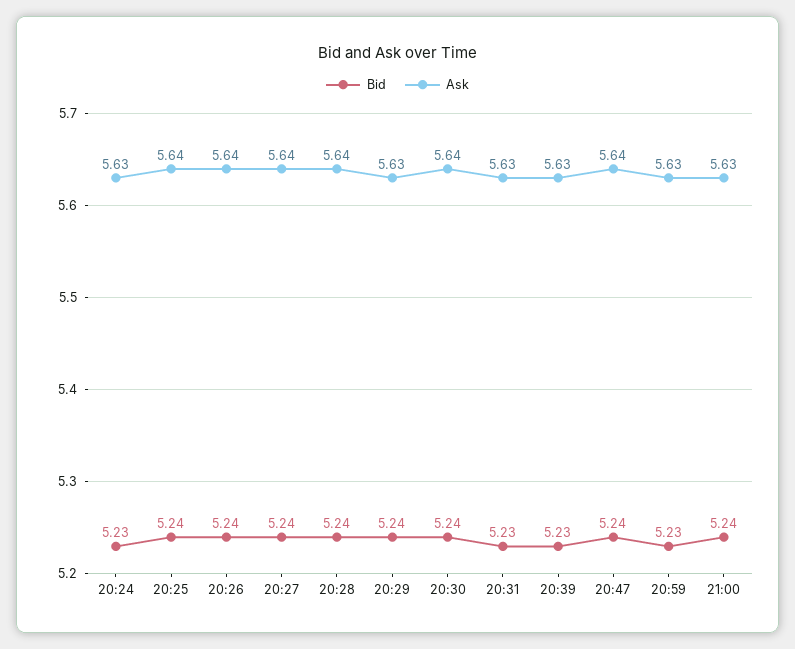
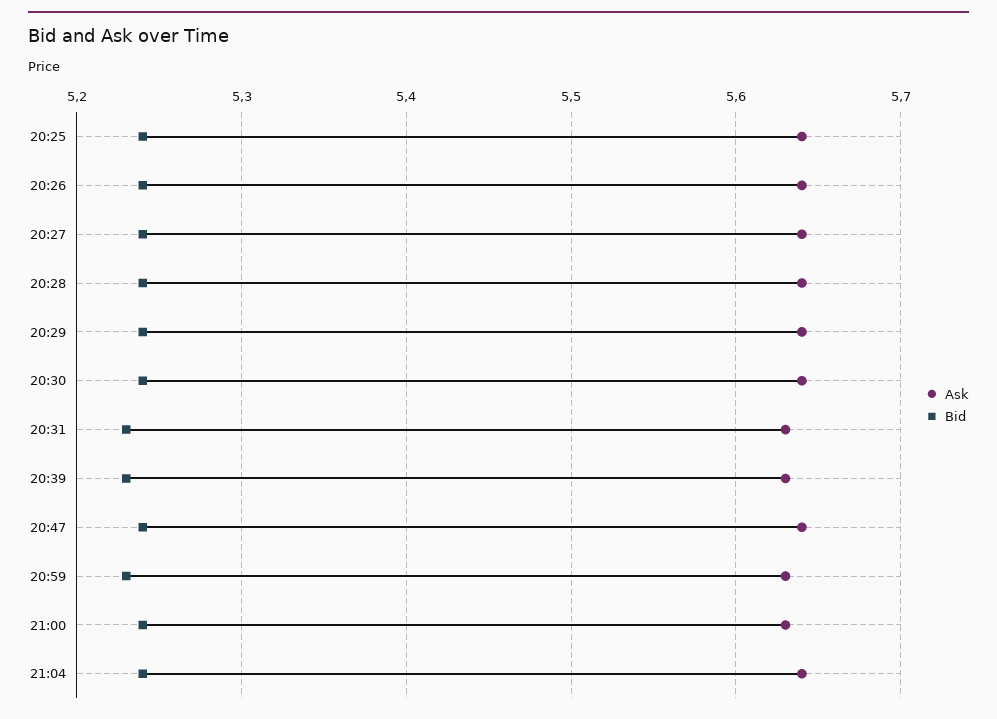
Bid, 20:24: 5.23 -> none
Ask, 20:24: 5.63 -> none
Ask, 20:29: 5.63 -> 5.64
Ask, 21:04: none -> 5.64
Bid, 21:04: none -> 5.24

